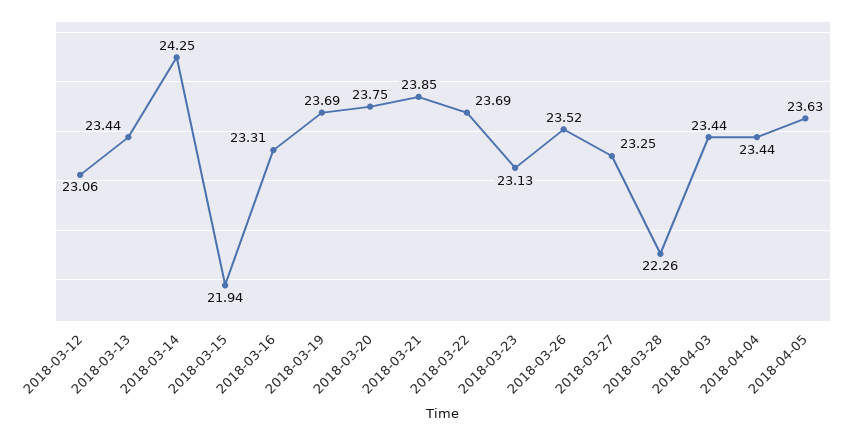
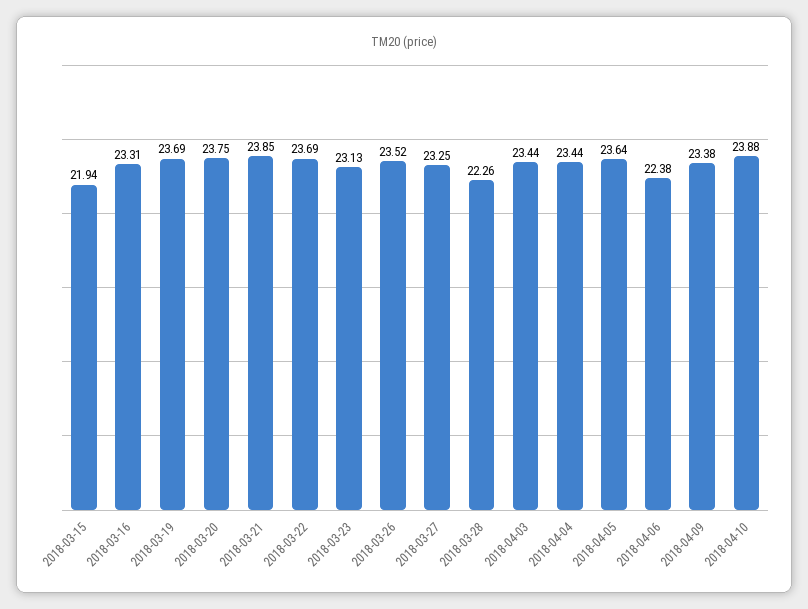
2018-03-12: 23.06 -> none
2018-03-13: 23.44 -> none
2018-03-14: 24.25 -> none
2018-04-05: 23.63 -> 23.64
2018-04-06: none -> 22.38
2018-04-09: none -> 23.38
2018-04-10: none -> 23.88

